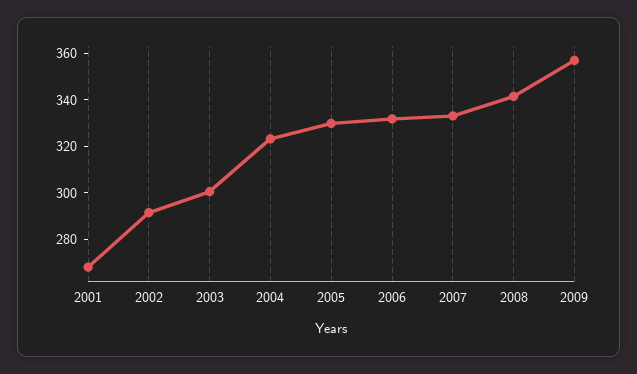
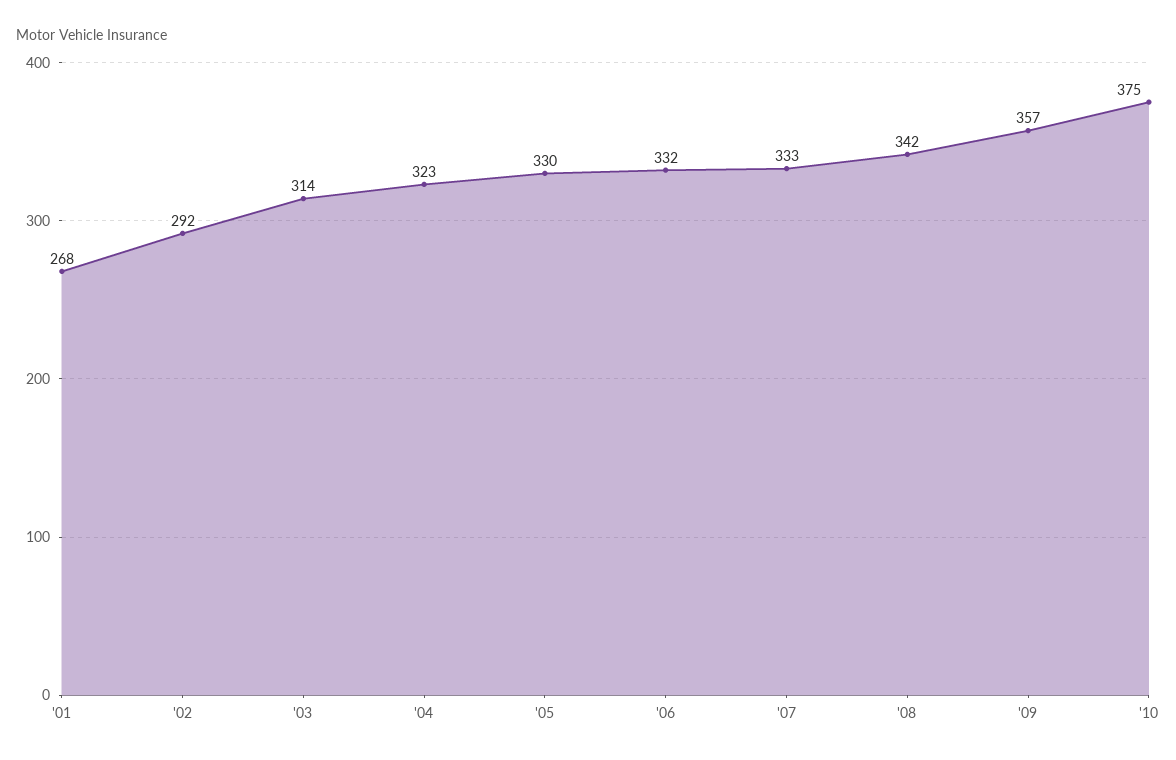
2003: 300 -> 314
'10: none -> 375

